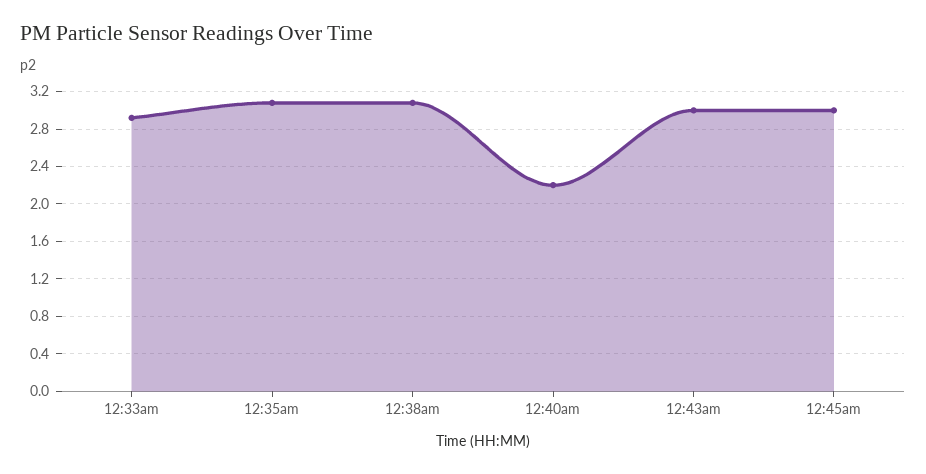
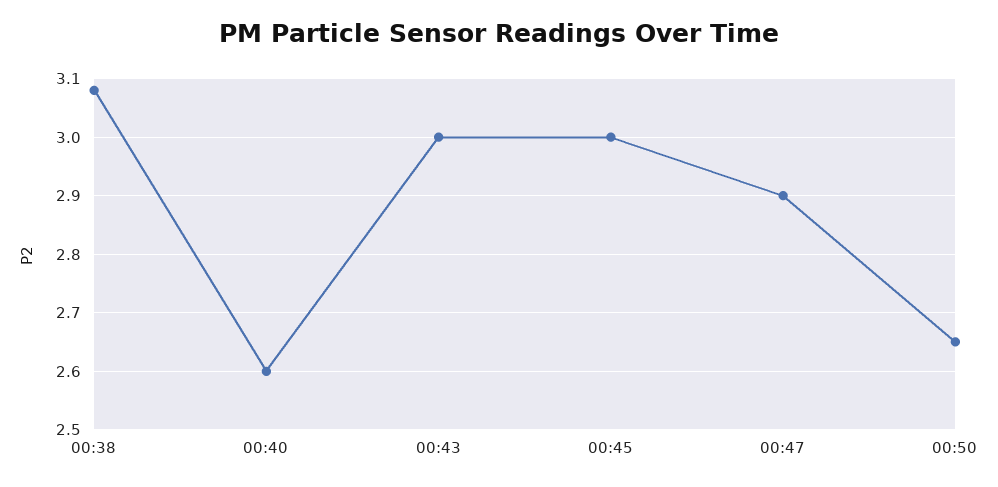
12:33am: 2.9 -> none
12:35am: 3.1 -> none
12:40am: 2.2 -> 2.6
00:47: none -> 2.9
00:50: none -> 2.65

